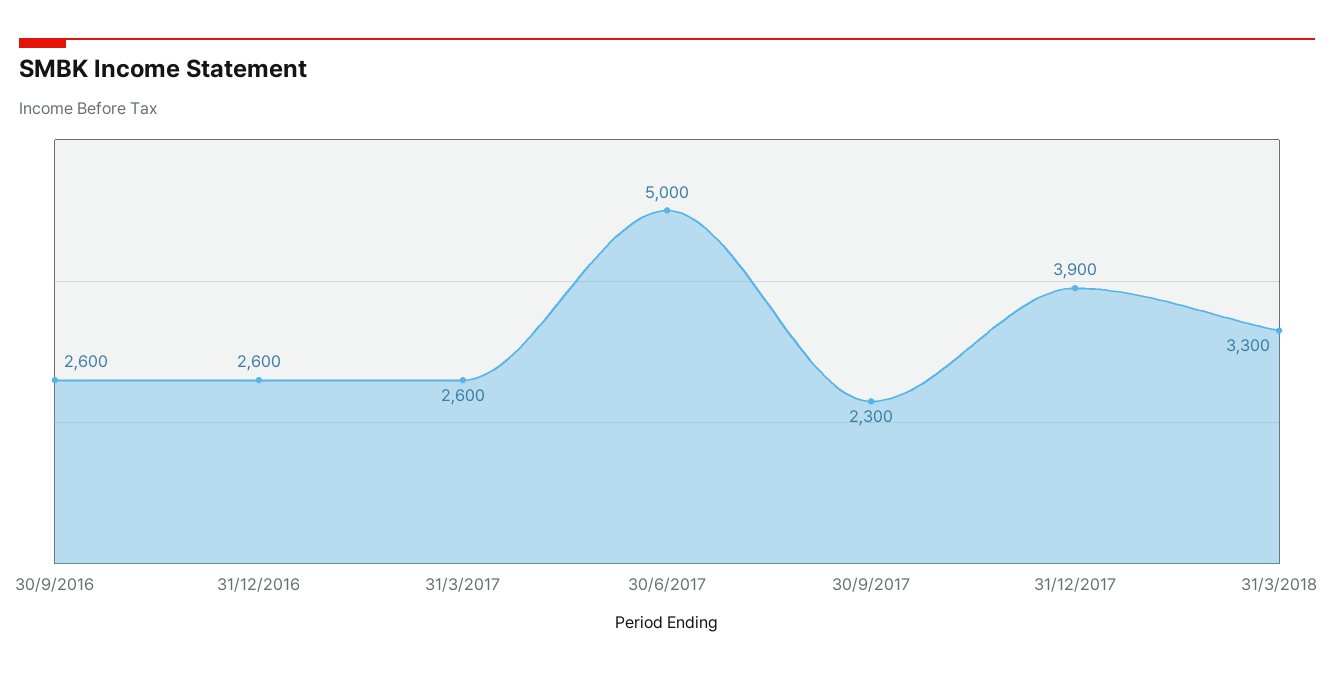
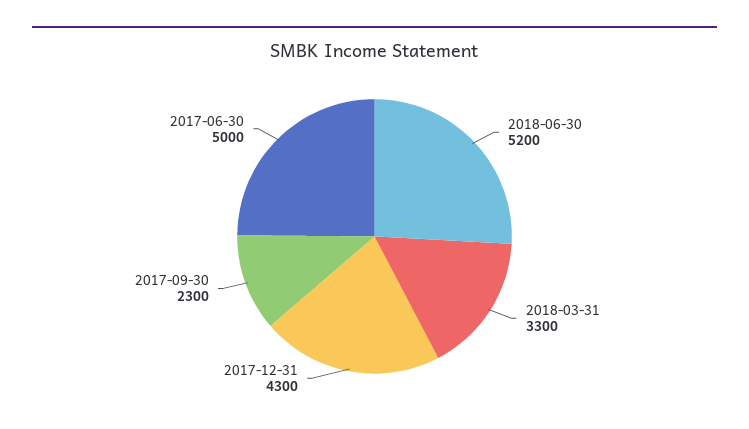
30/9/2016: 2600 -> none
31/12/2016: 2600 -> none
31/3/2017: 2600 -> none
31/12/2017: 3900 -> 4300
2018-06-30: none -> 5200

